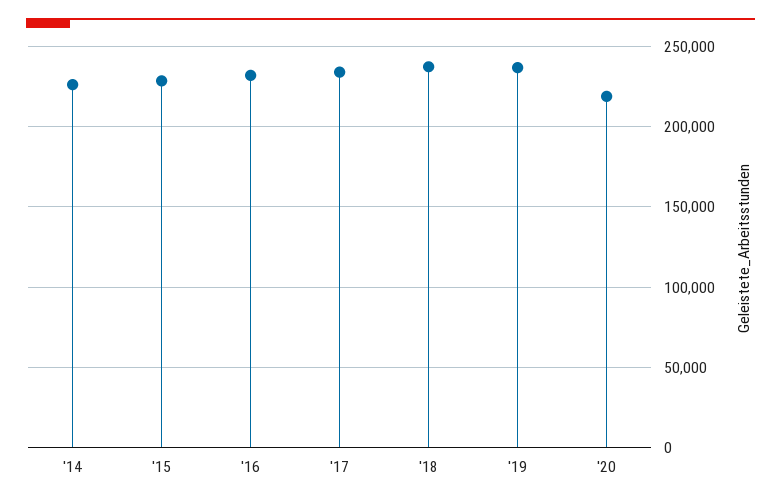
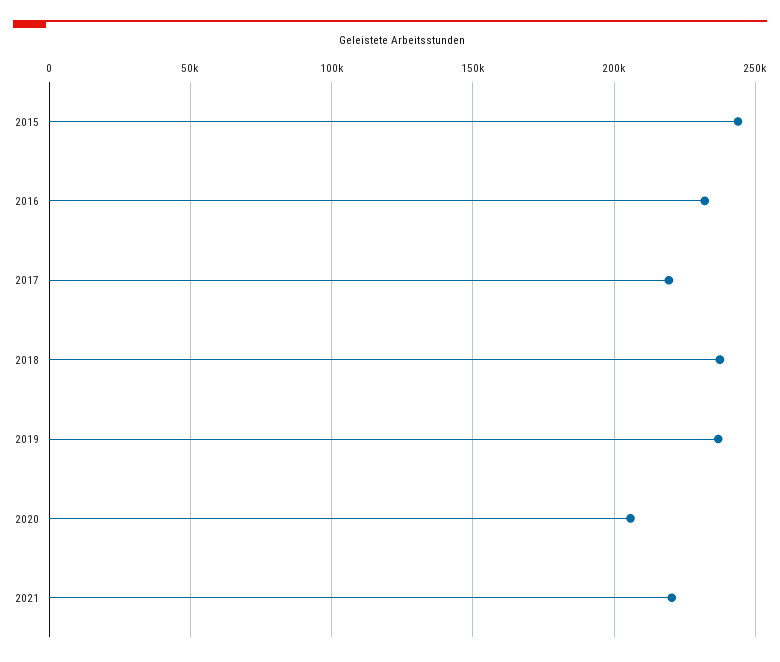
'14: 225000 -> none
'15: 230000 -> 245000
'17: 235000 -> 220000
'20: 220000 -> 205000
2021: none -> 220000

